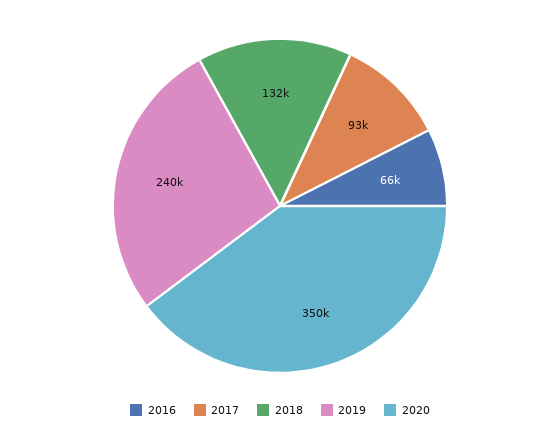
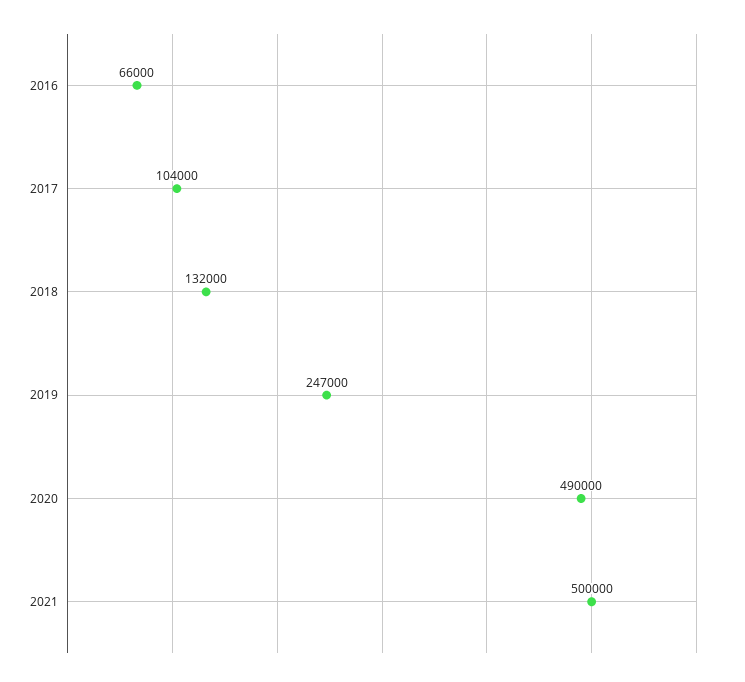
2017: 93000 -> 104000
2019: 240000 -> 247000
2020: 350000 -> 490000
2021: none -> 500000

